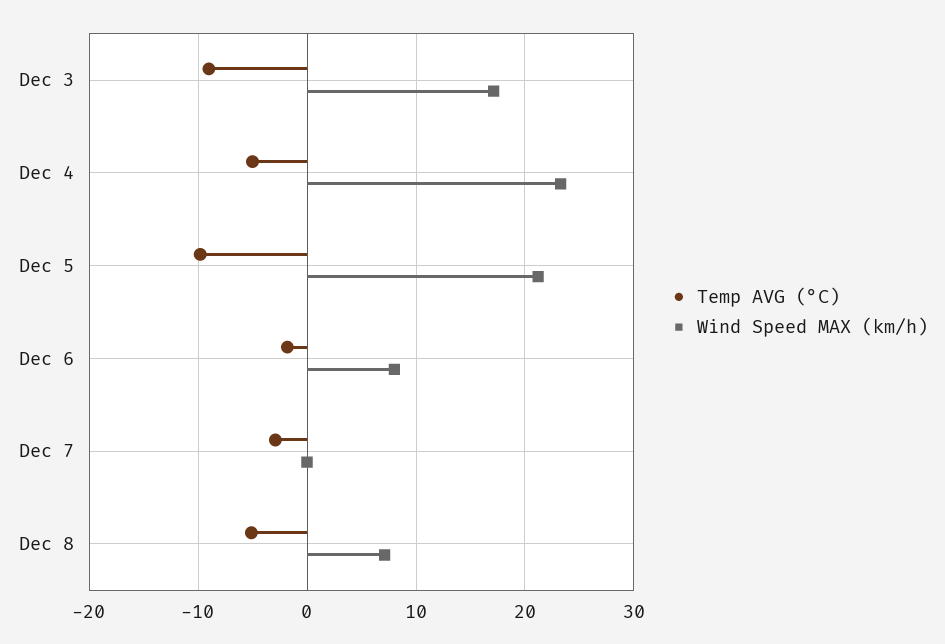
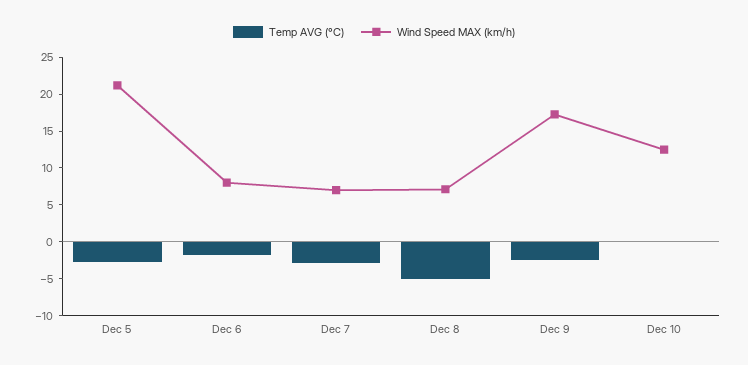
Temp AVG (°C), Dec 3: -9 -> none
Wind Speed MAX (km/h), Dec 3: 17 -> none
Temp AVG (°C), Dec 4: -5 -> none
Wind Speed MAX (km/h), Dec 4: 23 -> none
Temp AVG (°C), Dec 5: -10 -> -2.5
Wind Speed MAX (km/h), Dec 7: 0 -> 7.5
Temp AVG (°C), Dec 9: none -> -2.5
Wind Speed MAX (km/h), Dec 9: none -> 17.5
Temp AVG (°C), Dec 10: none -> 0
Wind Speed MAX (km/h), Dec 10: none -> 12.5

